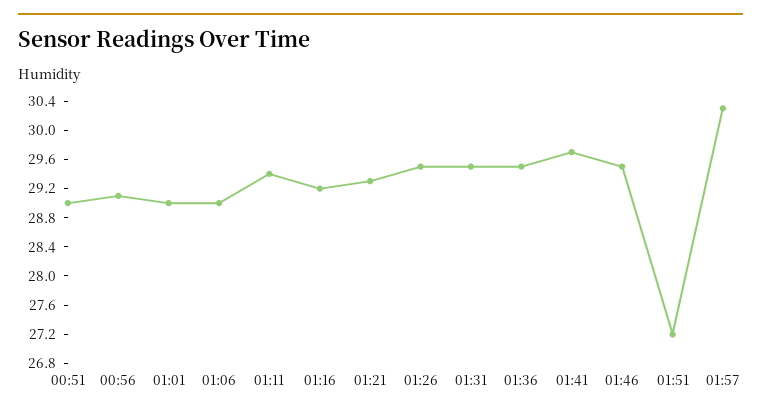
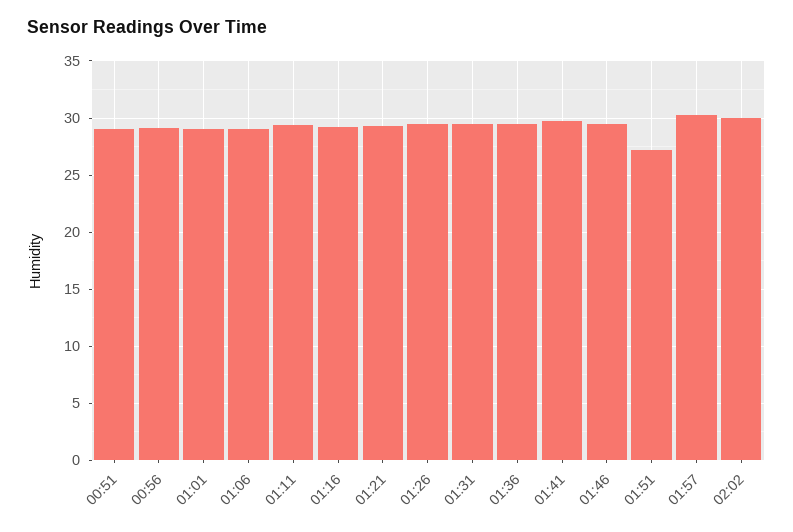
02:02: none -> 30

